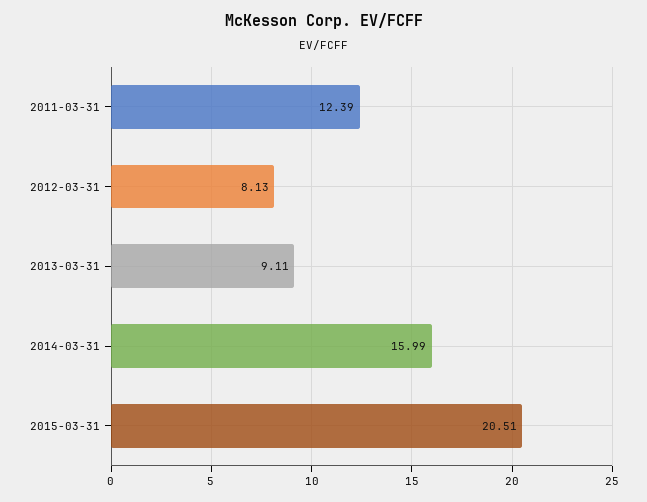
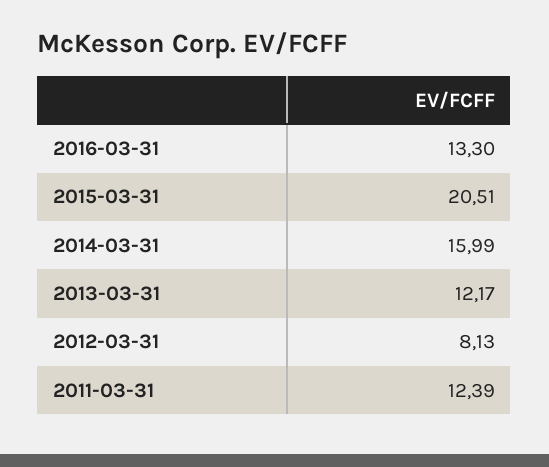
2013-03-31: 9.11 -> 12.17
2016-03-31: none -> 13.3

